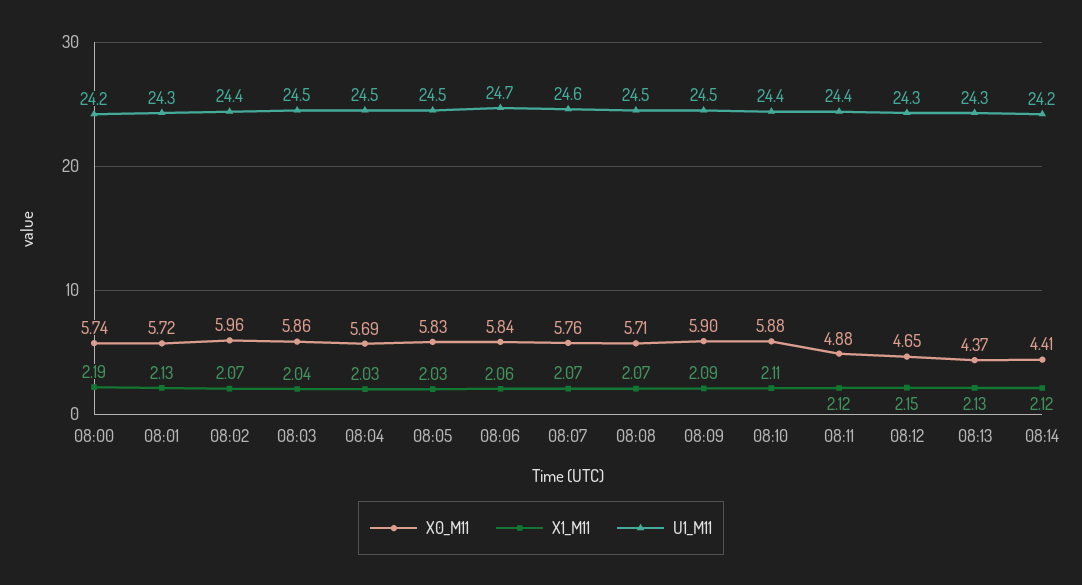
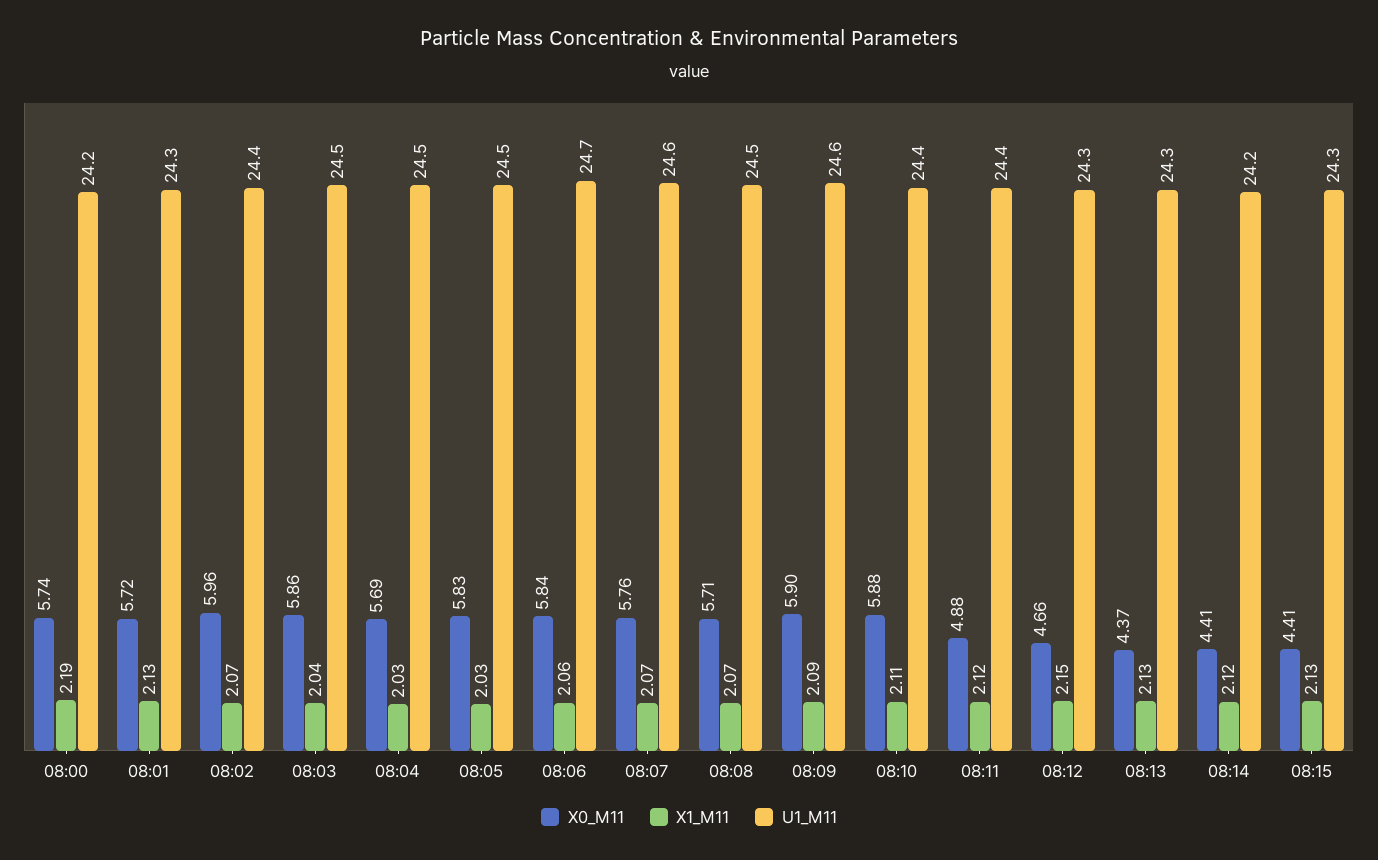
U1_M11, 08:09: 24.5 -> 24.6
X0_M11, 08:12: 4.65 -> 4.66
X0_M11, 08:15: none -> 4.41
X1_M11, 08:15: none -> 2.13
U1_M11, 08:15: none -> 24.3

